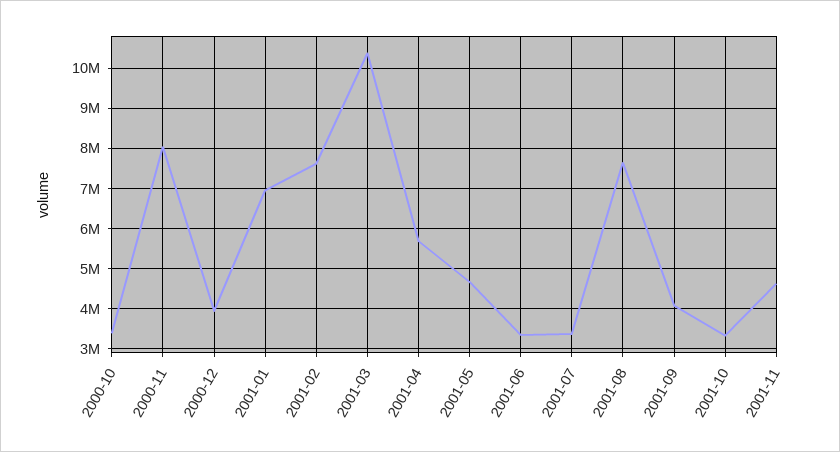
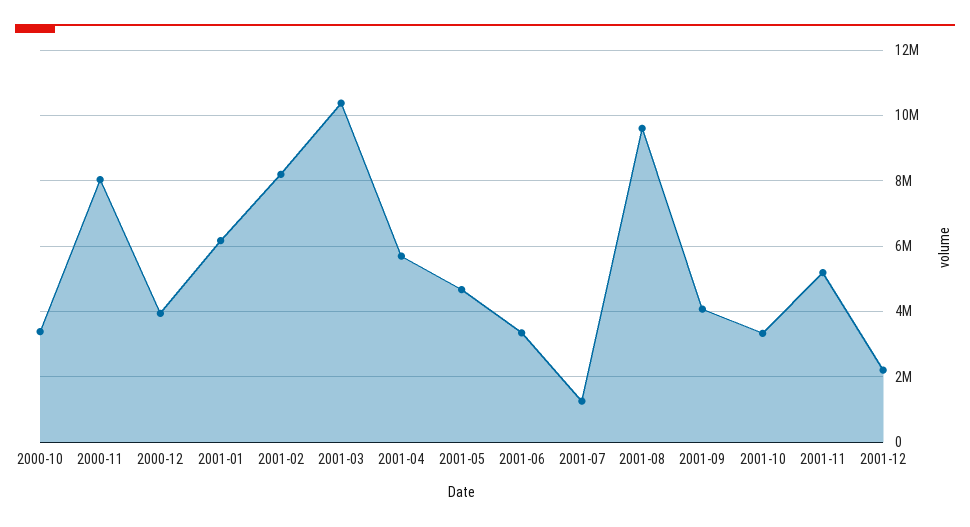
2001-01: 7000000 -> 6200000
2001-02: 7600000 -> 8200000
2001-07: 3400000 -> 1200000
2001-08: 7600000 -> 9600000
2001-11: 4600000 -> 5200000
2001-12: none -> 2200000

